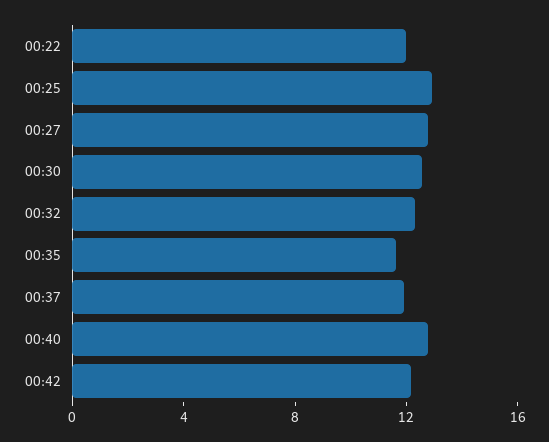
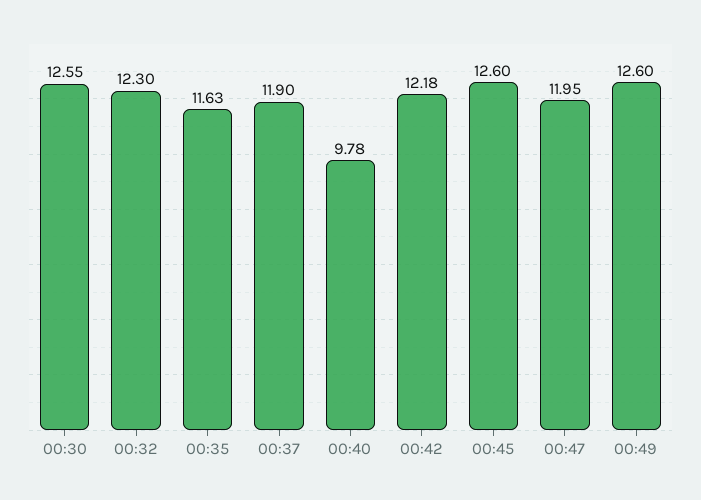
00:22: 12 -> none
00:25: 13 -> none
00:27: 13 -> none
00:40: 13 -> 9.78
00:45: none -> 12.6
00:47: none -> 11.95
00:49: none -> 12.6

